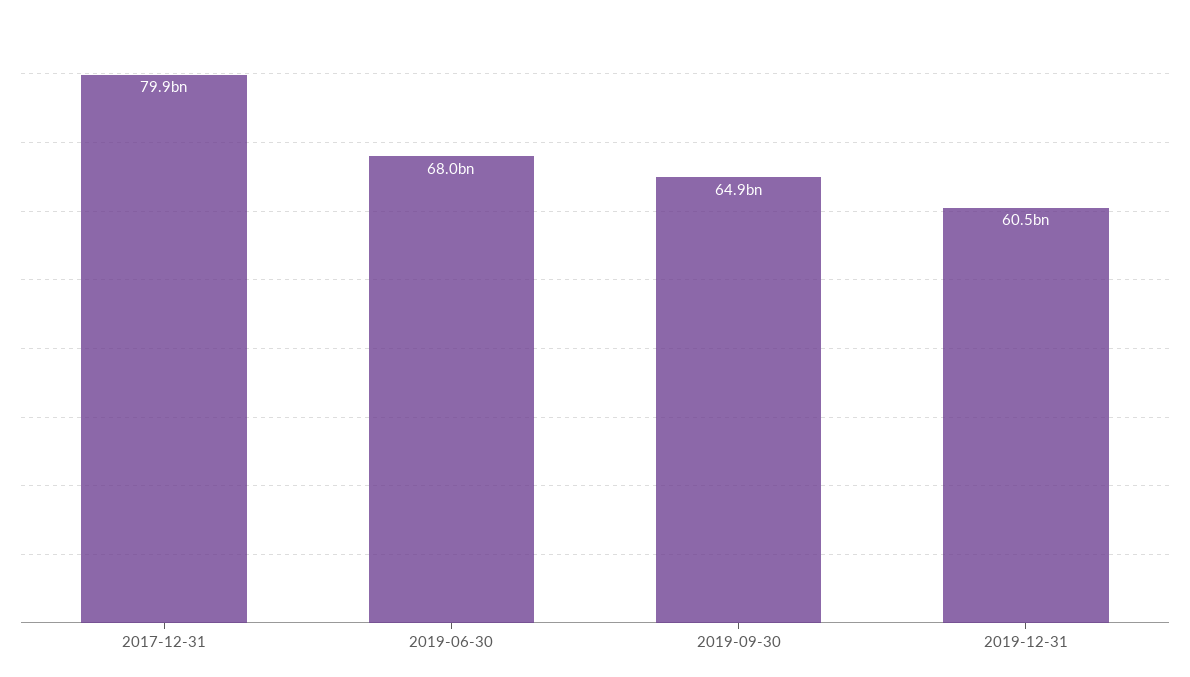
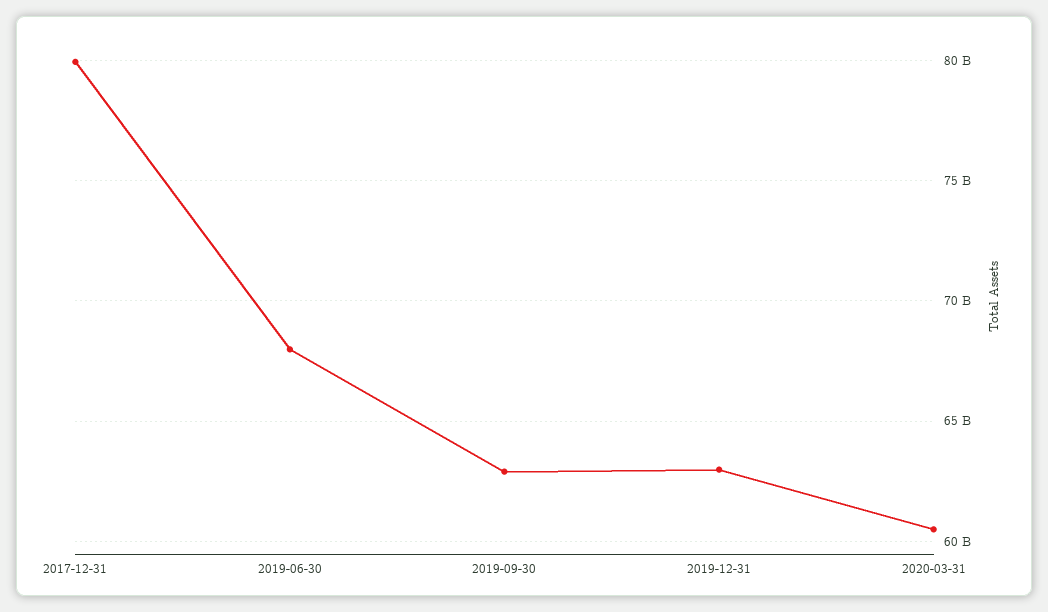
2019-09-30: 64900000000 -> 63000000000
2019-12-31: 60500000000 -> 63000000000
2020-03-31: none -> 60500000000

